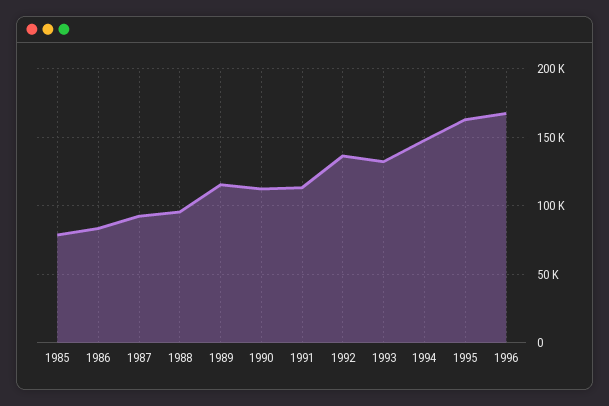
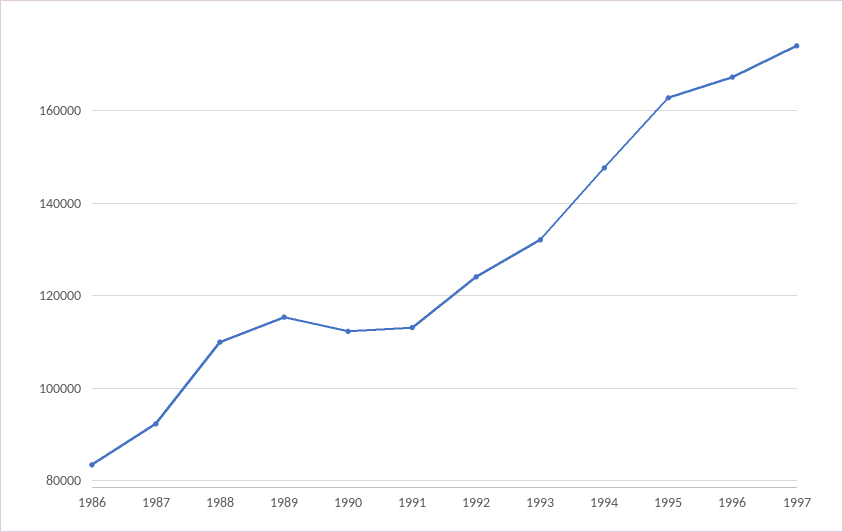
1985: 80000 -> none
1988: 95000 -> 110000
1992: 135000 -> 124000
1997: none -> 174000

